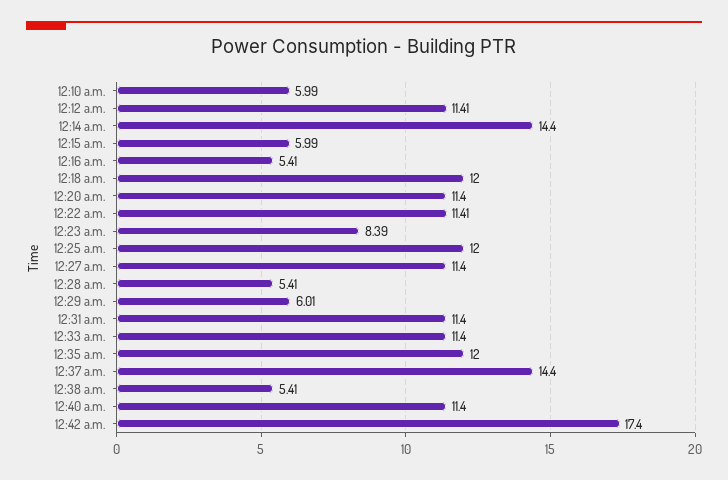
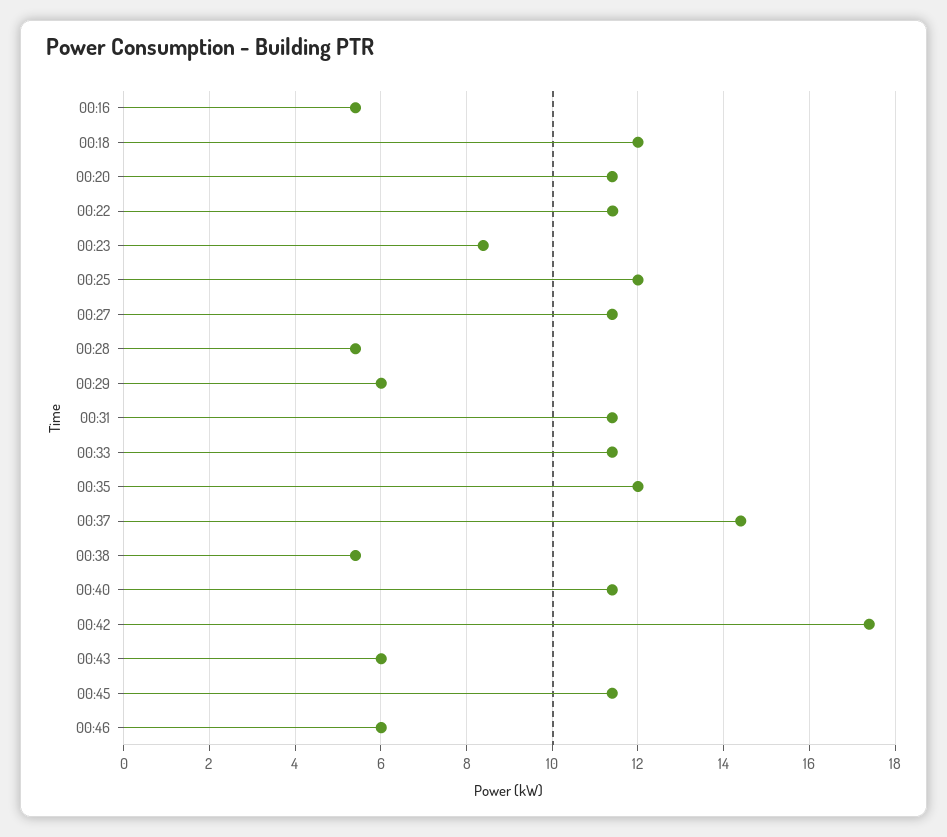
12:10 a.m.: 5.99 -> none
12:12 a.m.: 11.41 -> none
12:14 a.m.: 14.4 -> none
12:15 a.m.: 5.99 -> none
00:43: none -> 6
00:45: none -> 11.4
00:46: none -> 6

